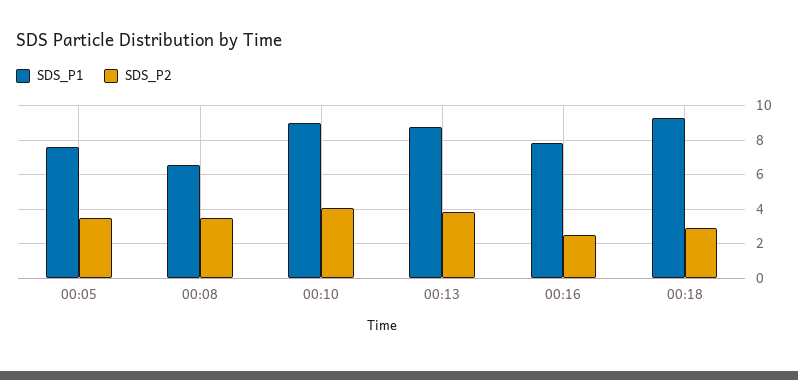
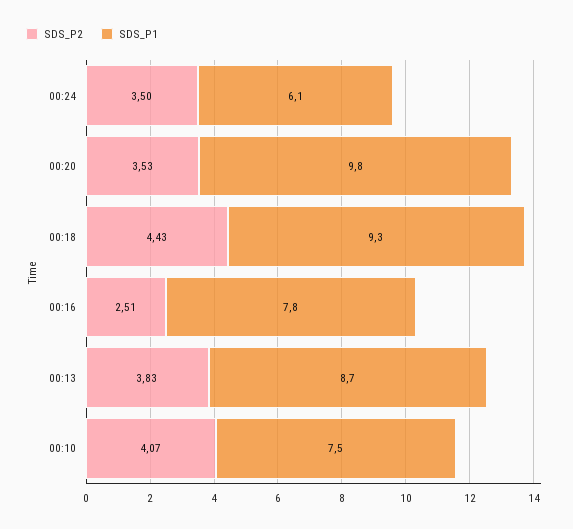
SDS_P1, 00:05: 7.5 -> none
SDS_P2, 00:05: 3.5 -> none
SDS_P1, 00:08: 6.5 -> none
SDS_P2, 00:08: 3.5 -> none
SDS_P1, 00:10: 9 -> 7.5
SDS_P2, 00:18: 3 -> 4.43
SDS_P2, 00:24: none -> 3.5
SDS_P1, 00:24: none -> 6.1
SDS_P2, 00:20: none -> 3.53
SDS_P1, 00:20: none -> 9.8

